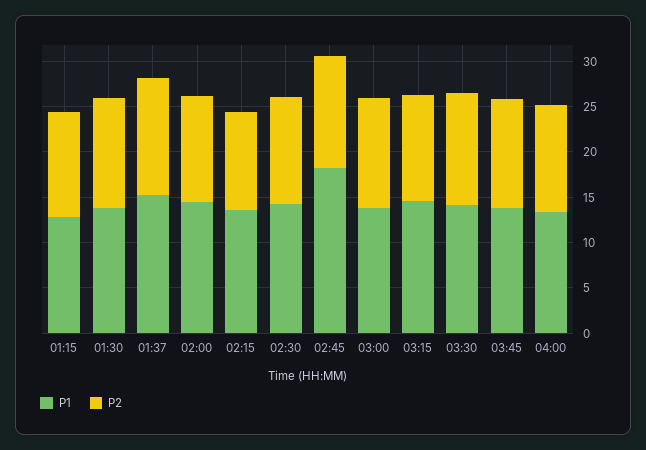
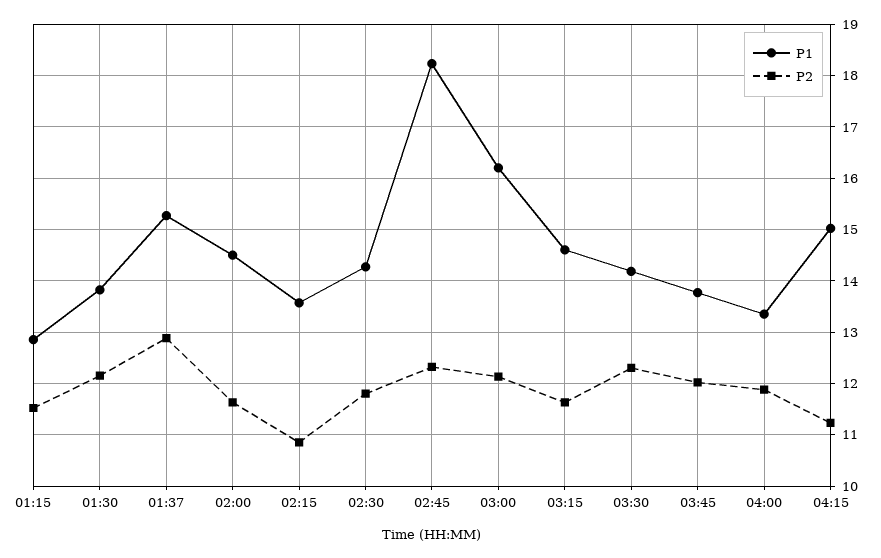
P1, 03:00: 14 -> 16.2
P1, 04:15: none -> 15
P2, 04:15: none -> 11.2

